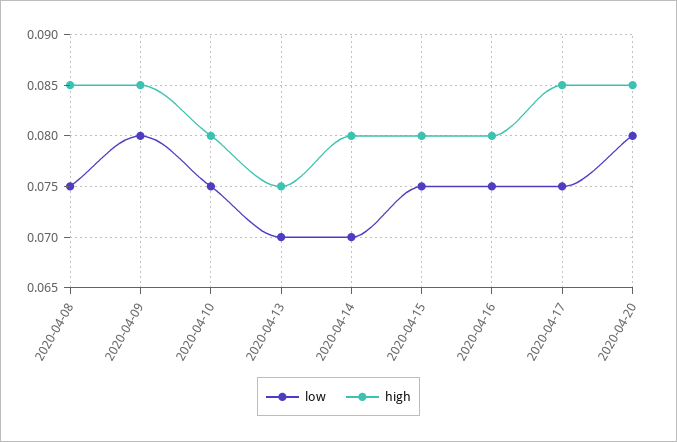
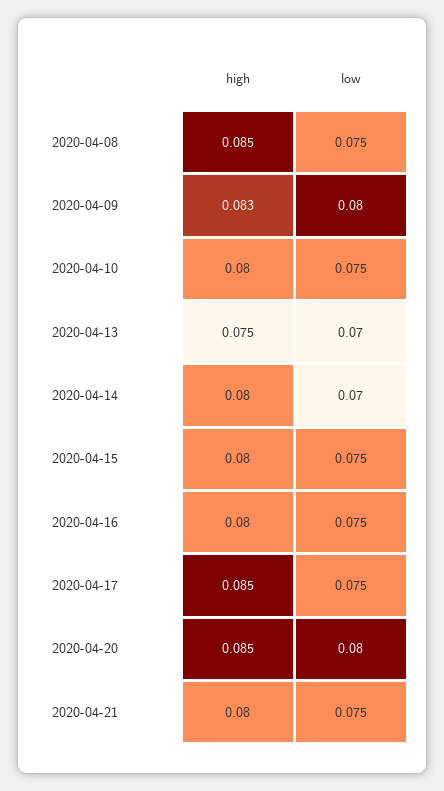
high, 2020-04-09: 0.085 -> 0.083
high, 2020-04-21: none -> 0.08
low, 2020-04-21: none -> 0.075

